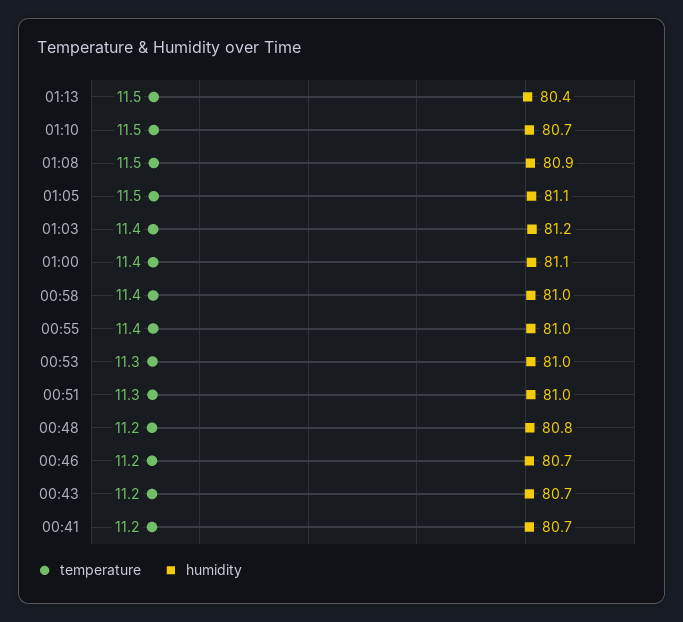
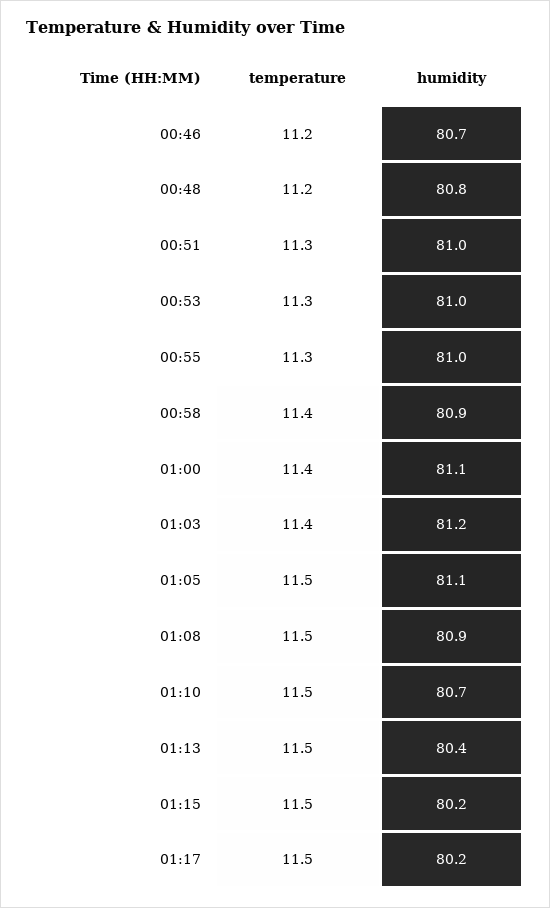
humidity, 00:58: 81 -> 80.9
temperature, 00:55: 11.4 -> 11.3
temperature, 00:43: 11.2 -> none
humidity, 00:43: 80.7 -> none
temperature, 00:41: 11.2 -> none
humidity, 00:41: 80.7 -> none
temperature, 01:15: none -> 11.5
humidity, 01:15: none -> 80.2
temperature, 01:17: none -> 11.5
humidity, 01:17: none -> 80.2

